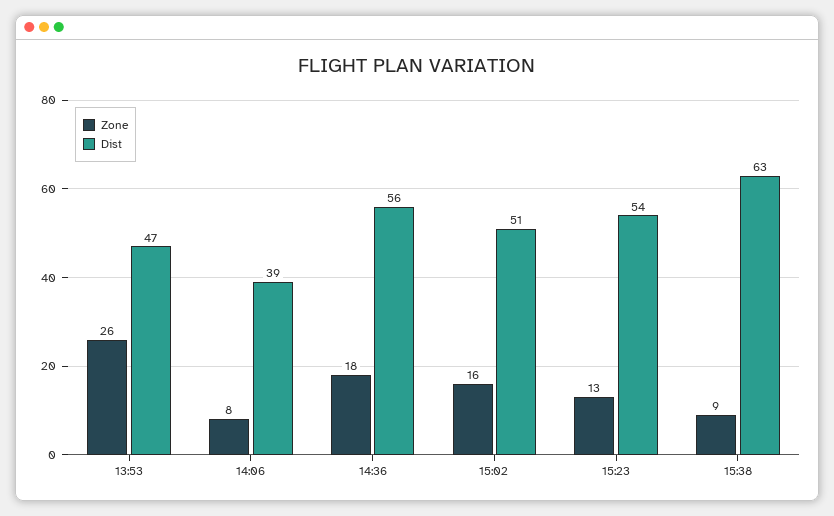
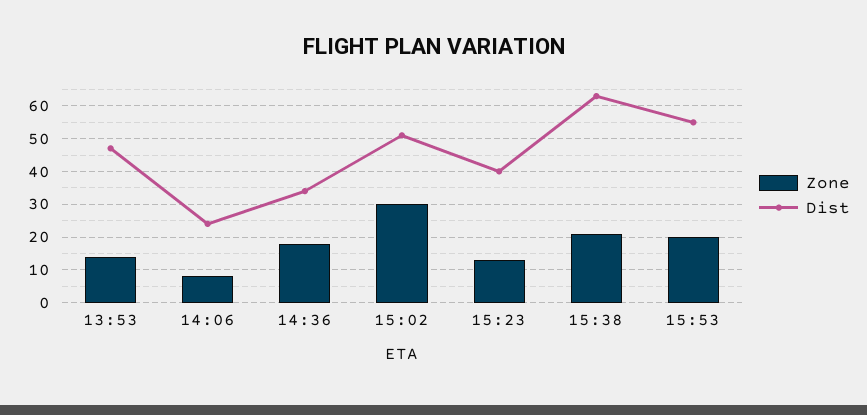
Zone, 13:53: 26 -> 15
Dist, 14:06: 39 -> 25
Dist, 14:36: 56 -> 35
Zone, 15:02: 16 -> 30
Dist, 15:23: 54 -> 40
Zone, 15:38: 9 -> 20
Zone, 15:53: none -> 20
Dist, 15:53: none -> 55

